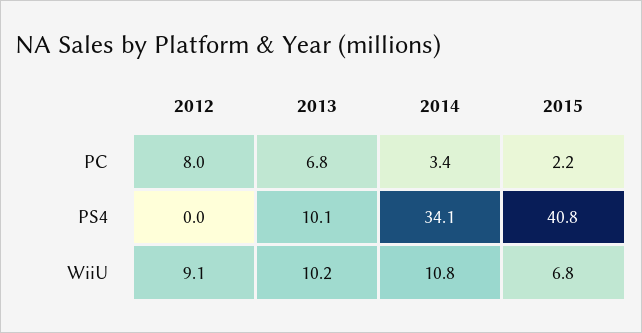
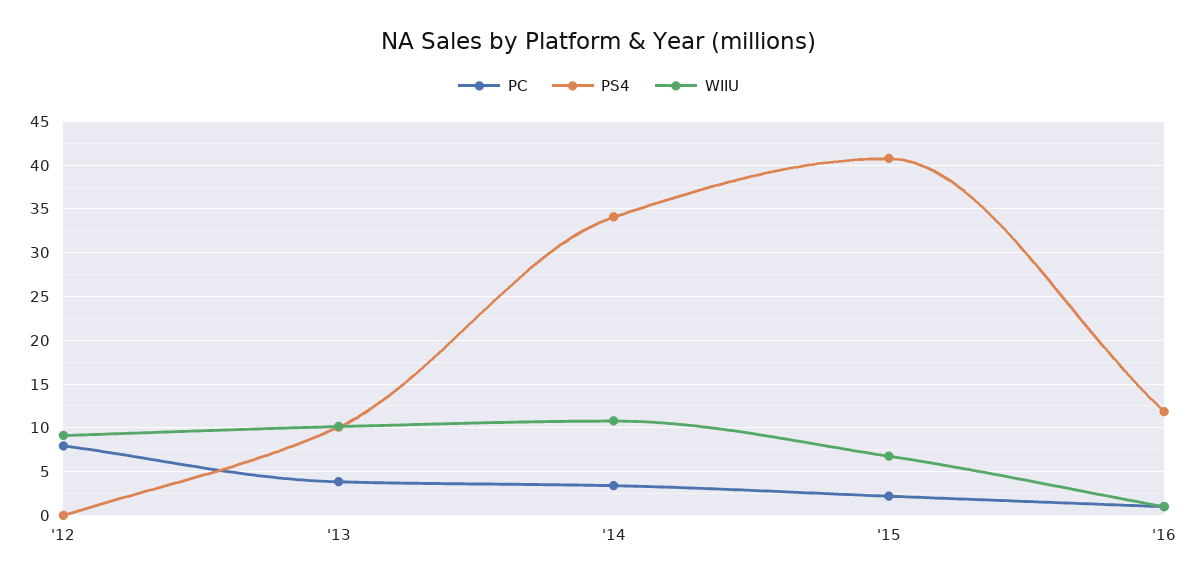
PC, 2013: 6.8 -> 4
PC, '16: none -> 1
PS4, '16: none -> 12
WiiU, '16: none -> 1

